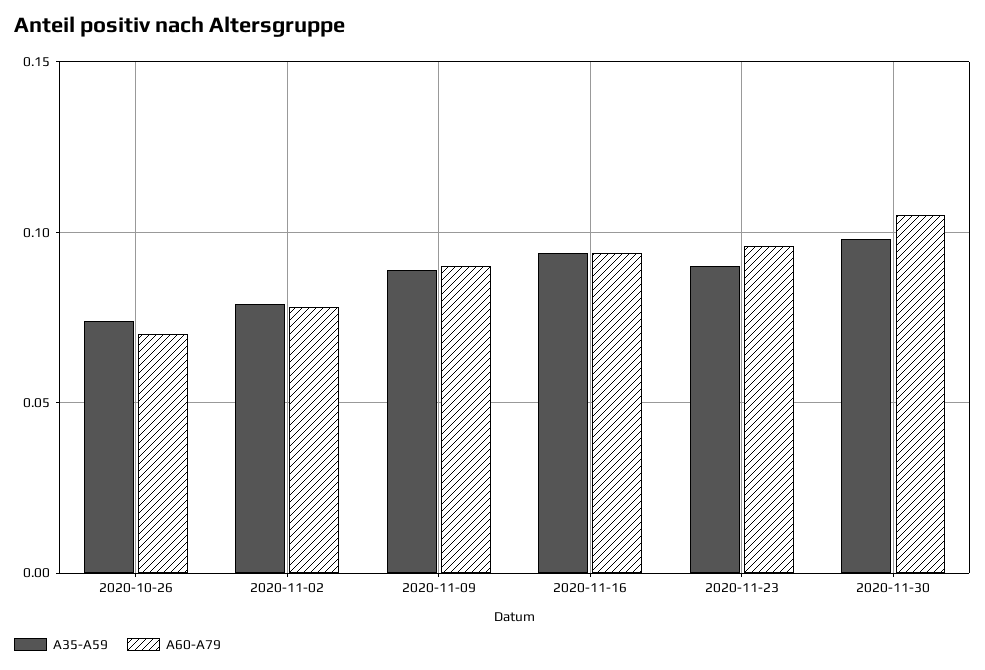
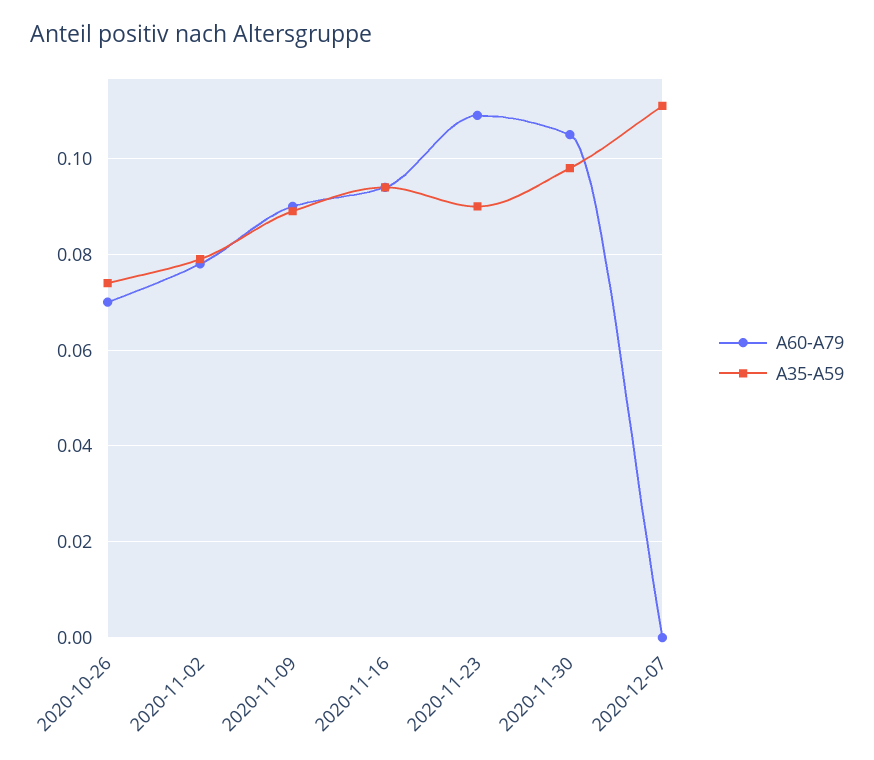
A60-A79, 2020-11-23: 0.095 -> 0.11
A60-A79, 2020-12-07: none -> 0
A35-A59, 2020-12-07: none -> 0.11

